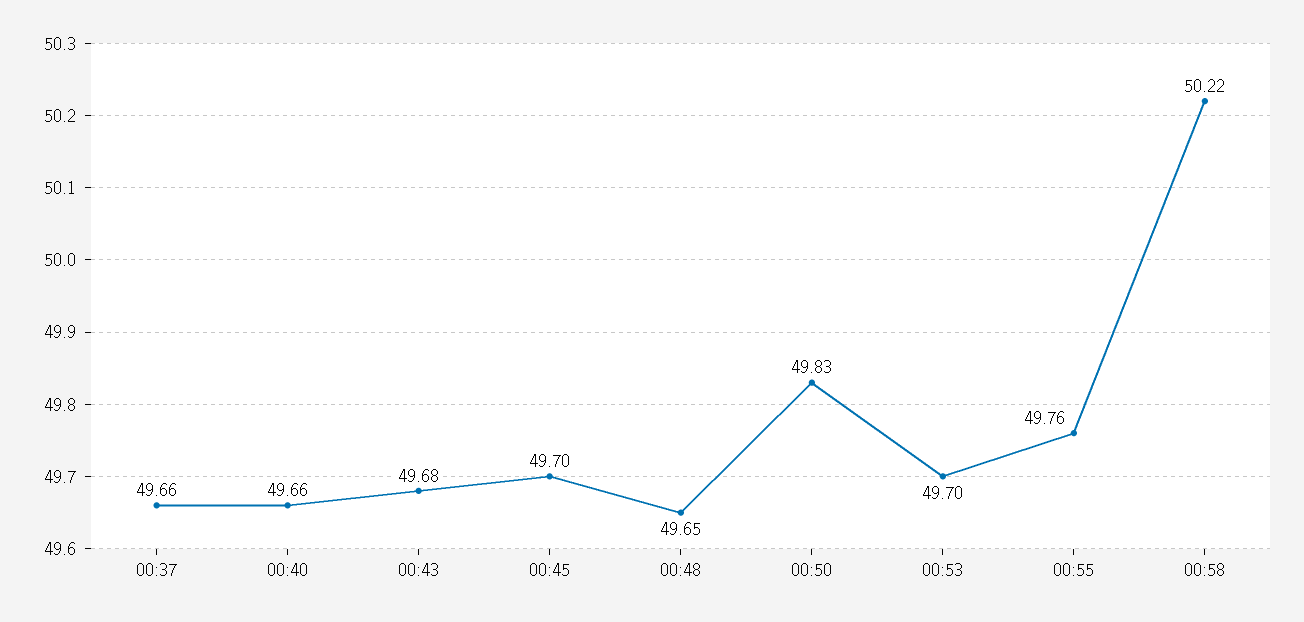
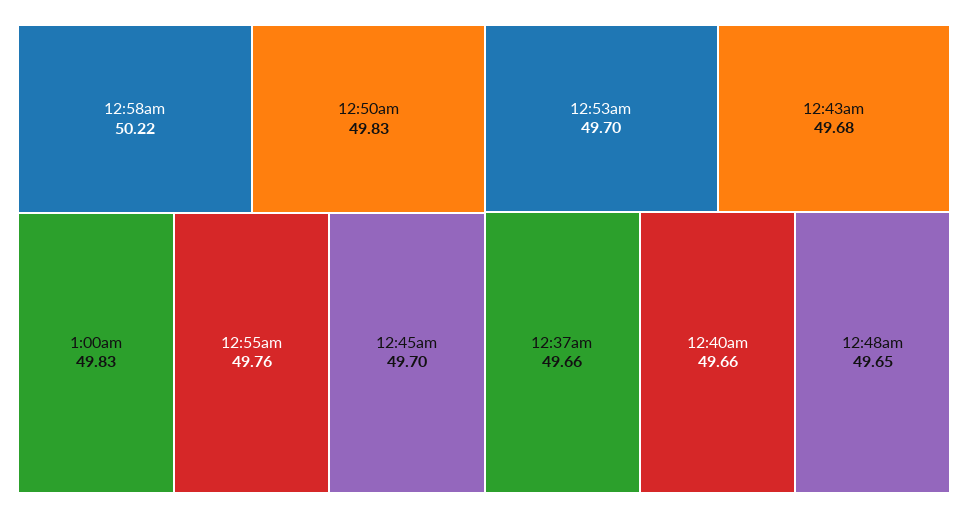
1:00am: none -> 49.83

